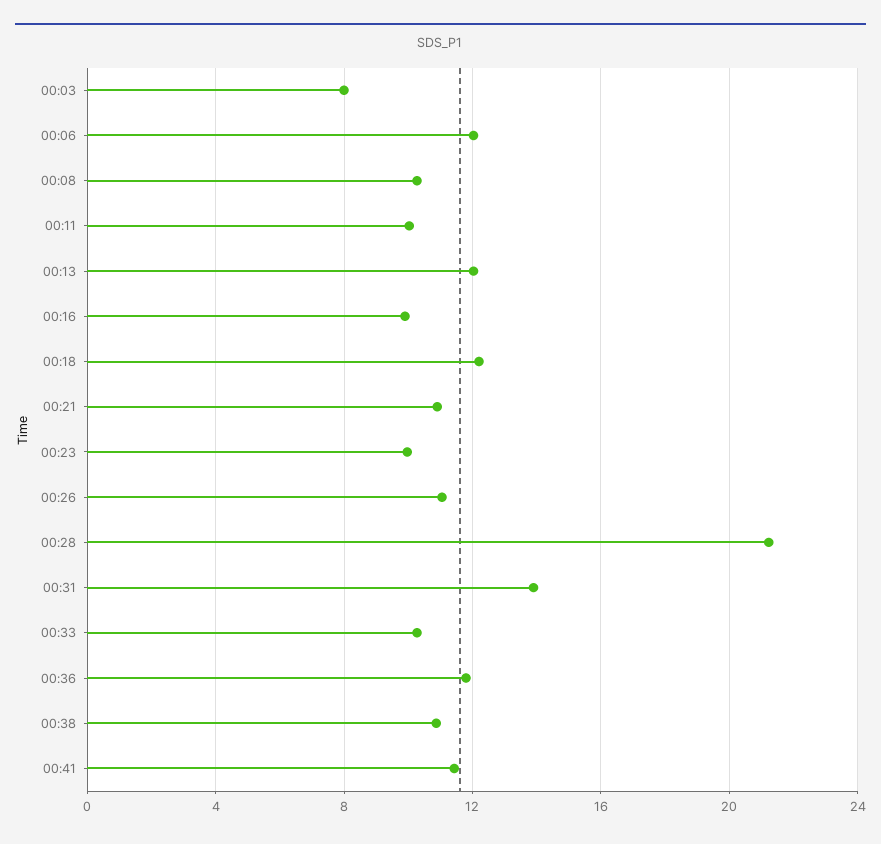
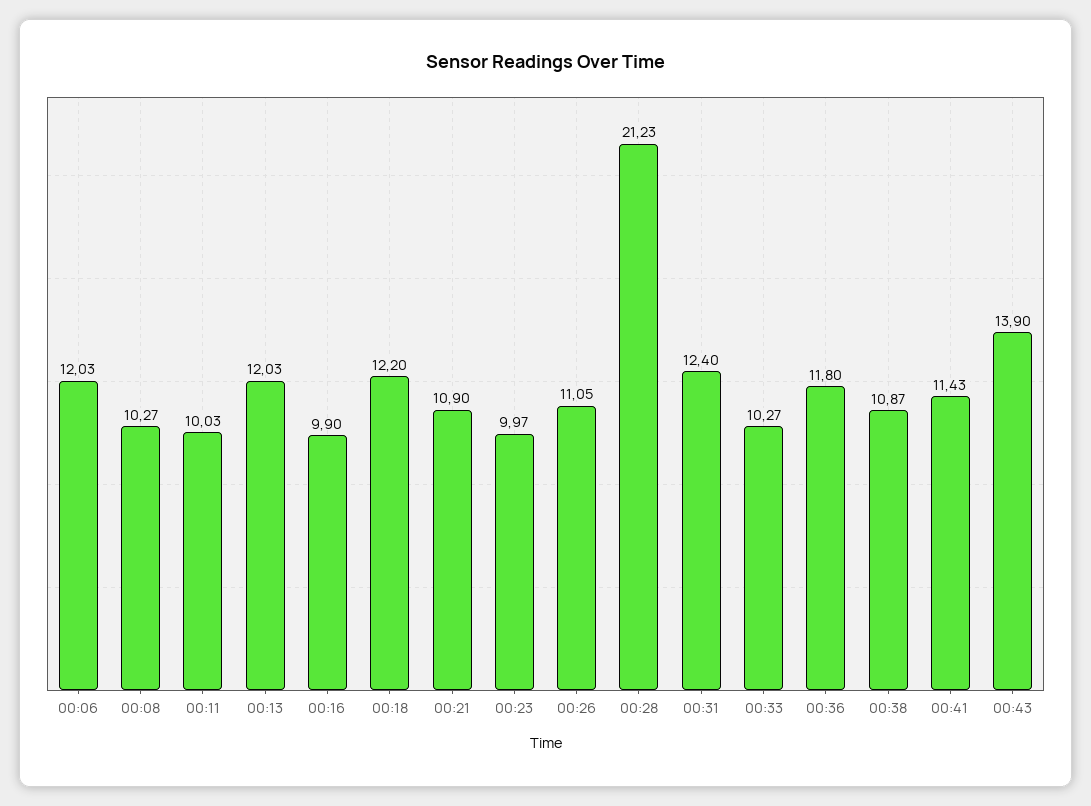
00:03: 8 -> none
00:31: 14 -> 12.4
00:43: none -> 13.9

